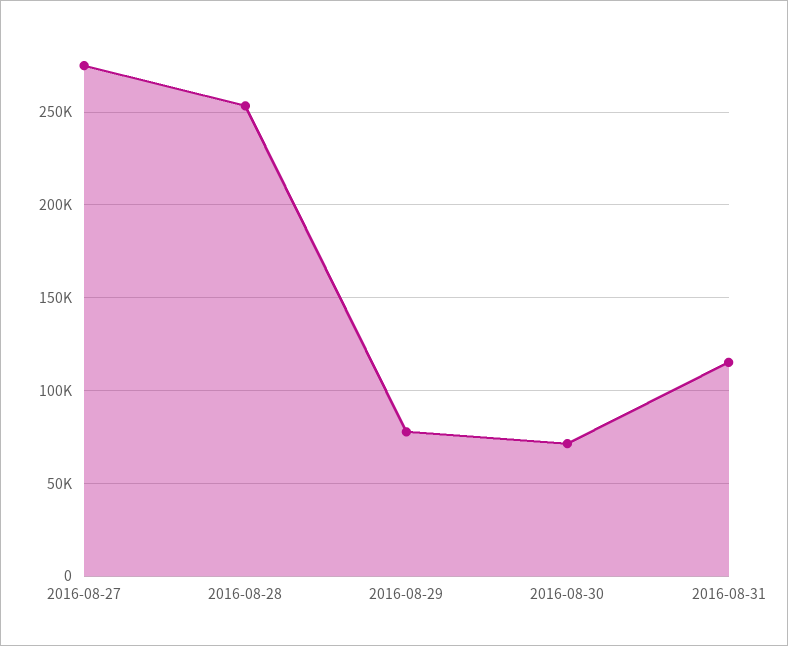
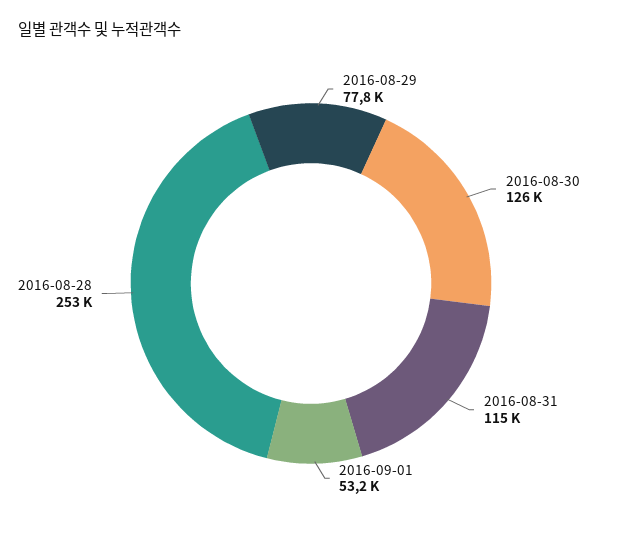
2016-08-27: 275000 -> none
2016-08-30: 70000 -> 126000
2016-09-01: none -> 53200

